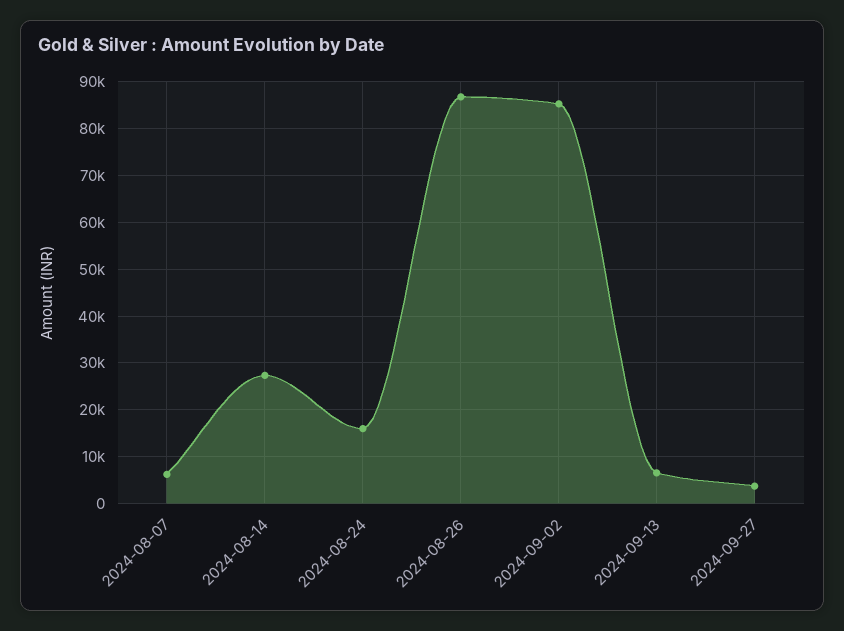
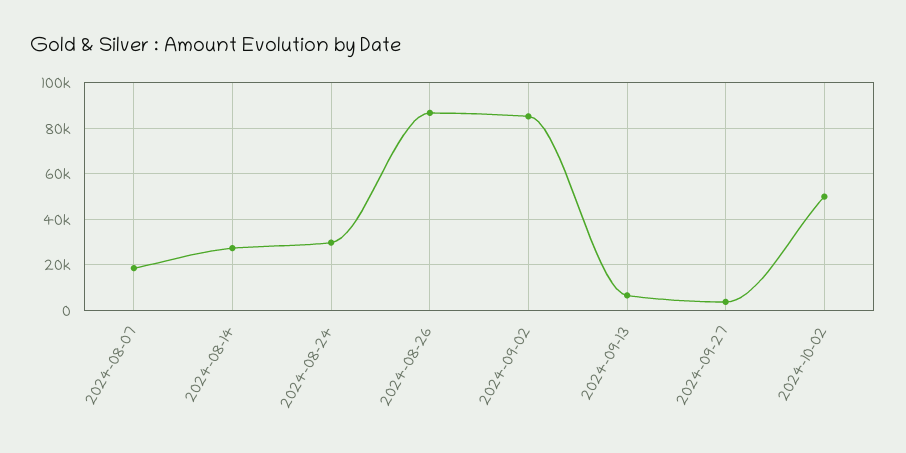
2024-08-07: 6000 -> 20000
2024-08-24: 16000 -> 30000
2024-10-02: none -> 50000

